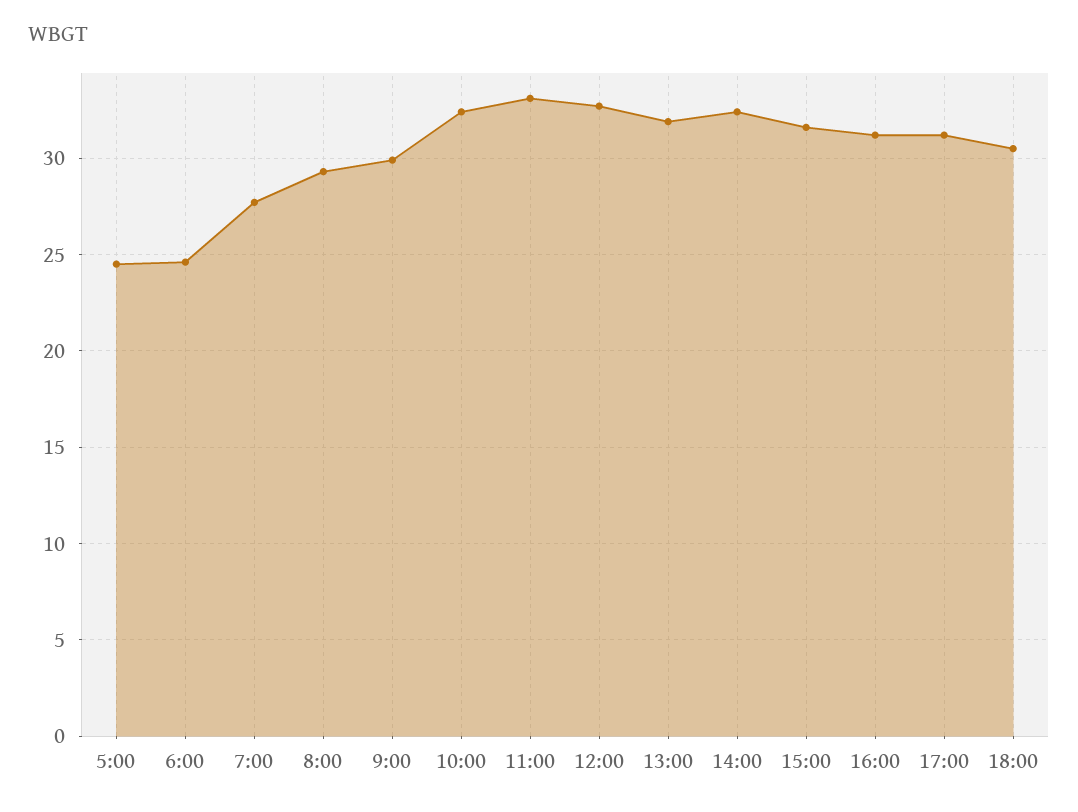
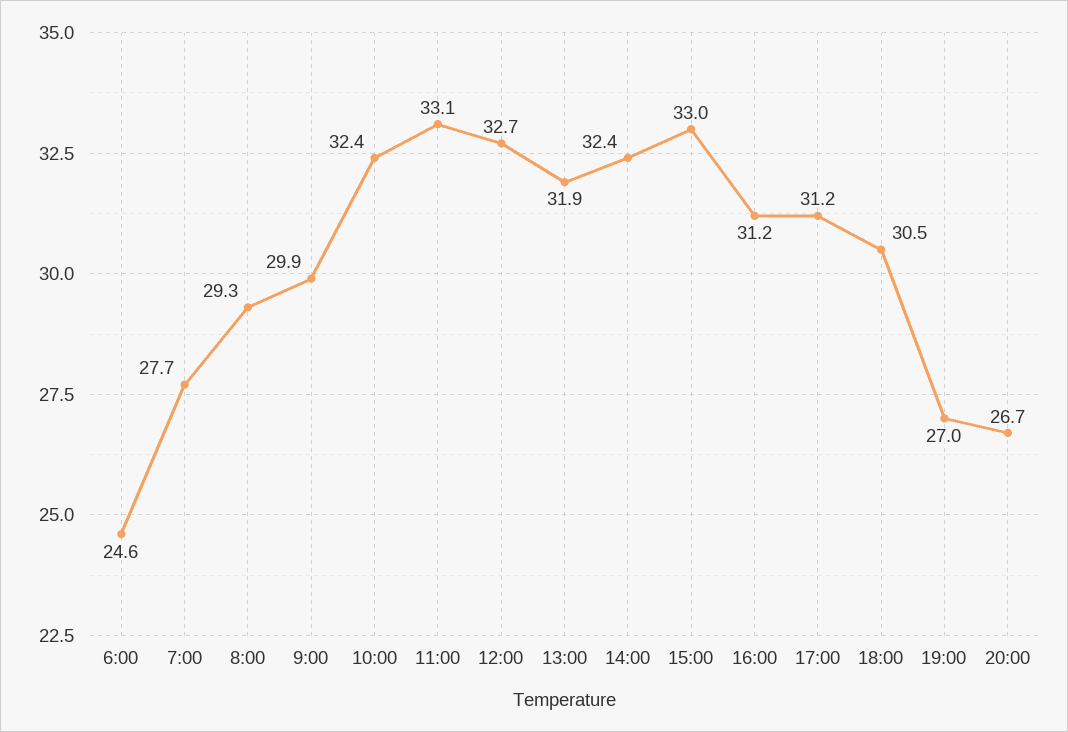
5:00: 24.5 -> none
15:00: 31.5 -> 33
19:00: none -> 27
20:00: none -> 26.7

